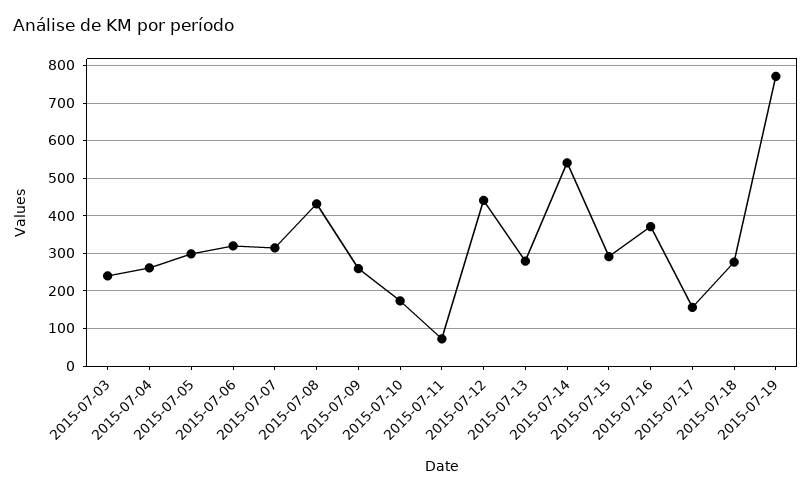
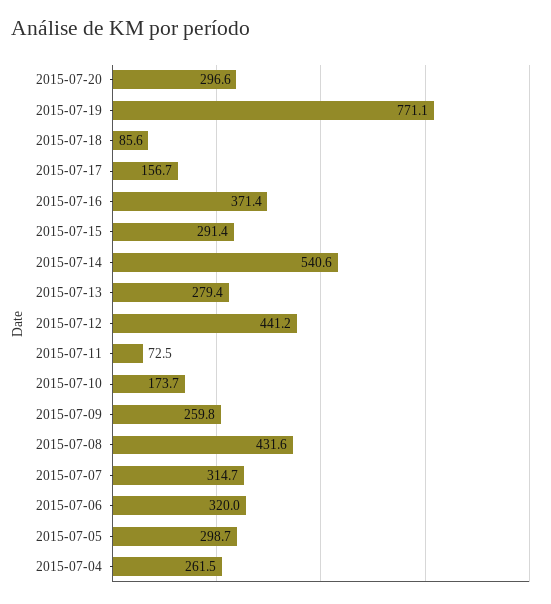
2015-07-03: 240 -> none
2015-07-18: 280 -> 85.6
2015-07-20: none -> 296.6

